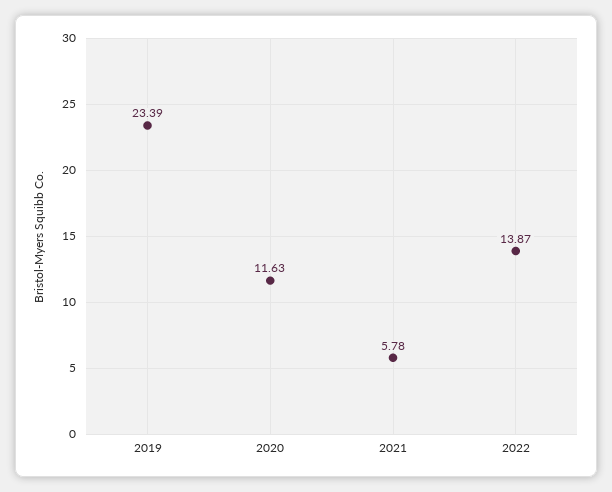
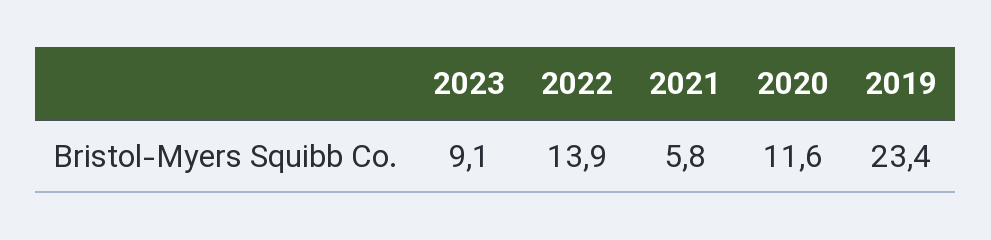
2023: none -> 9.1

